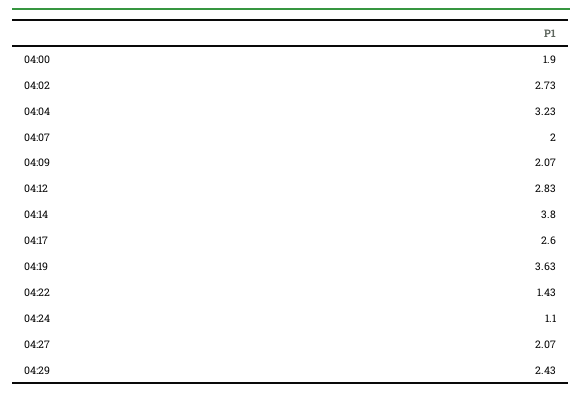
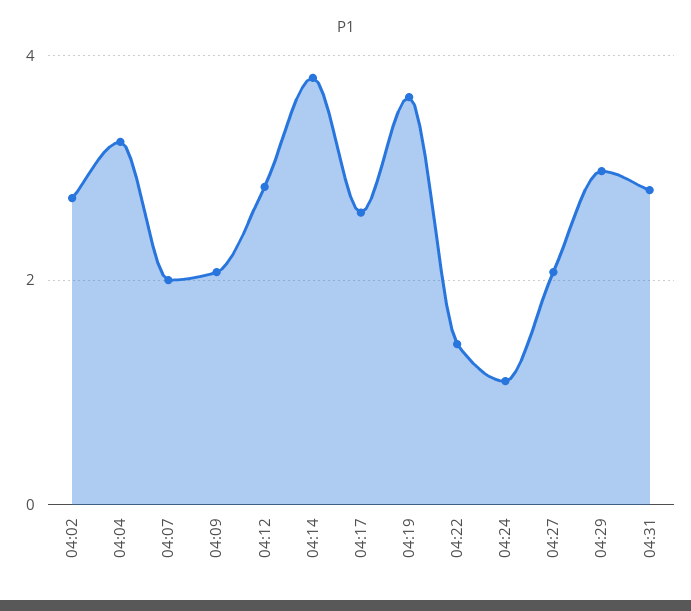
04:00: 1.9 -> none
04:29: 2.43 -> 3
04:31: none -> 2.8

